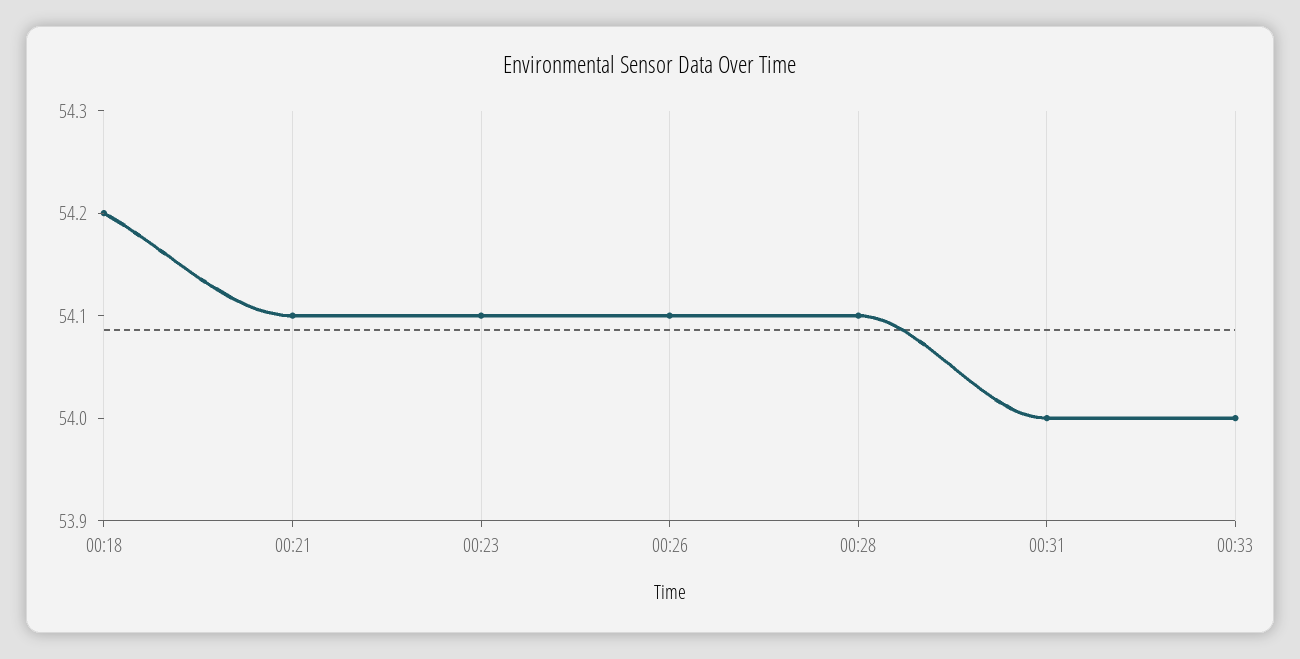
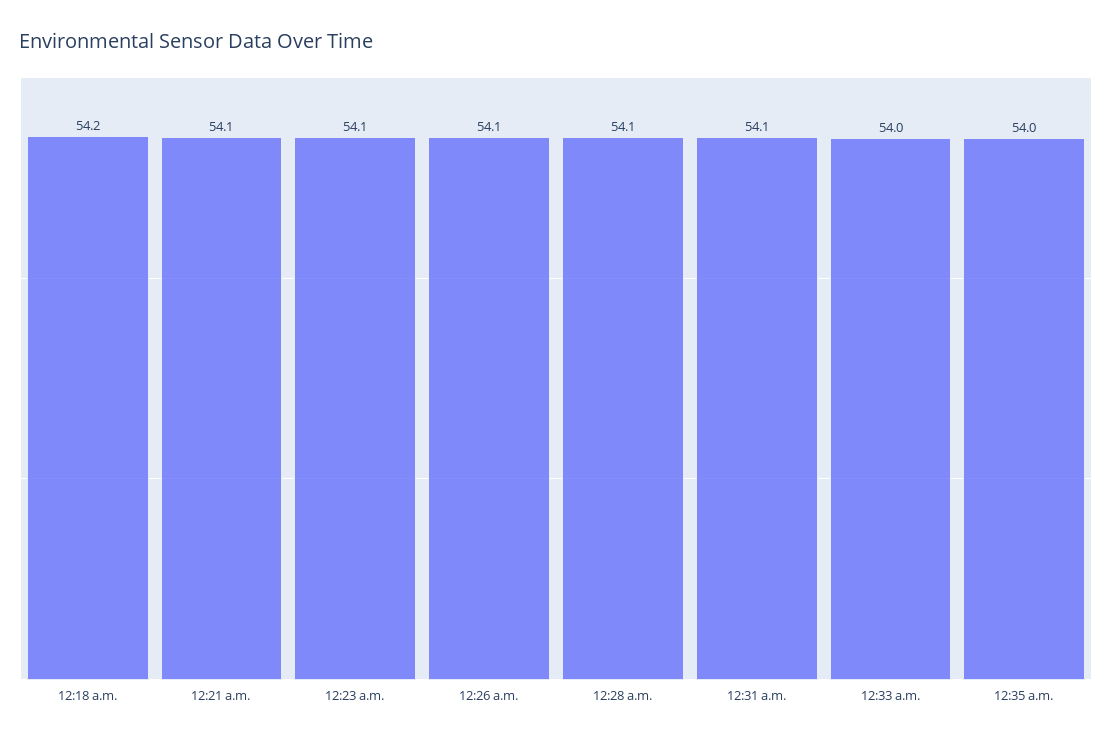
00:31: 54 -> 54.1
12:35 a.m.: none -> 54

